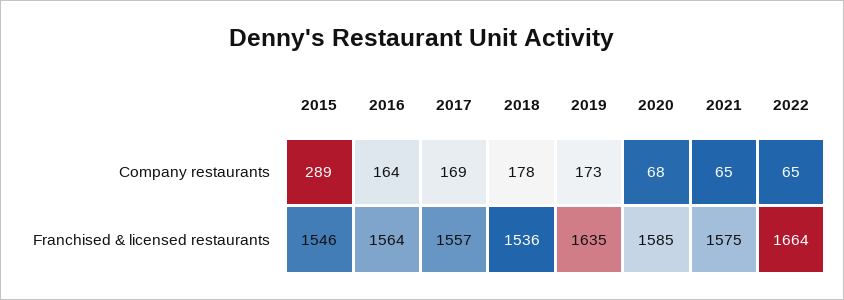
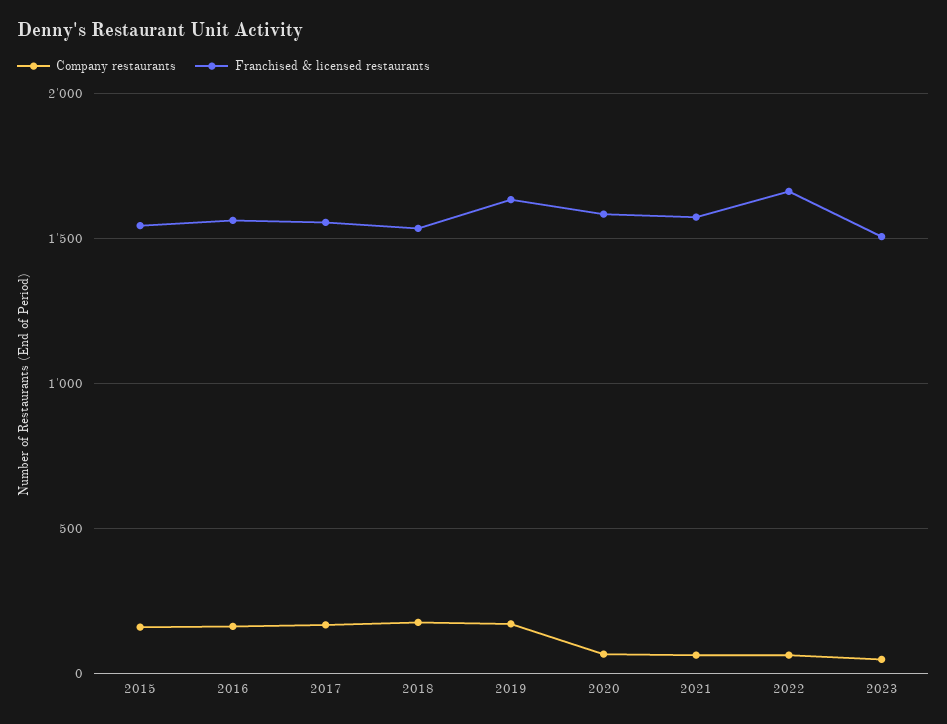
Company restaurants, 2015: 289 -> 150
Company restaurants, 2023: none -> 50
Franchised & licensed restaurants, 2023: none -> 1500

